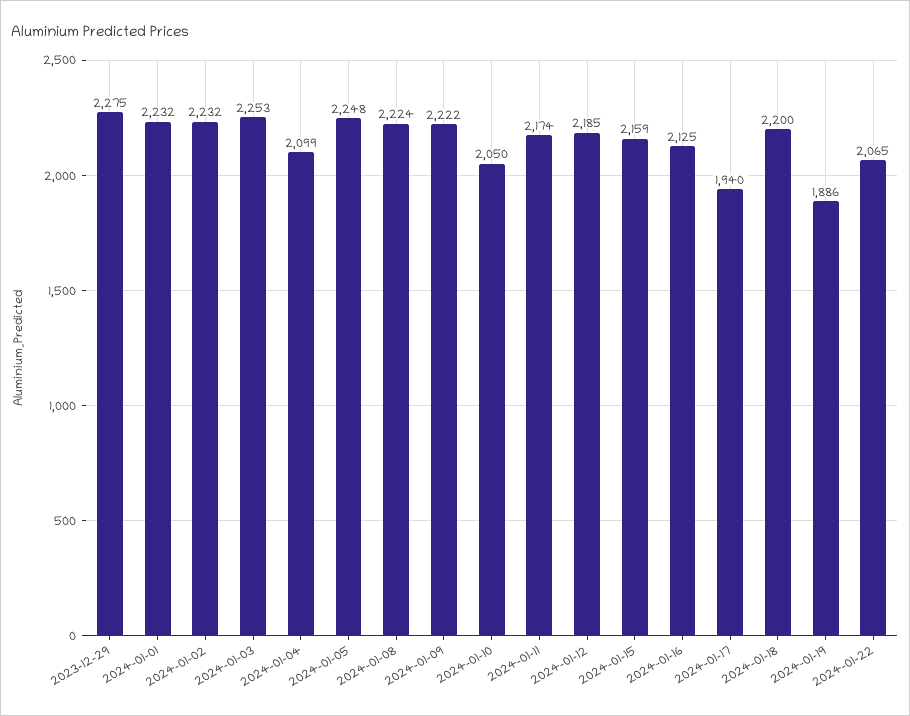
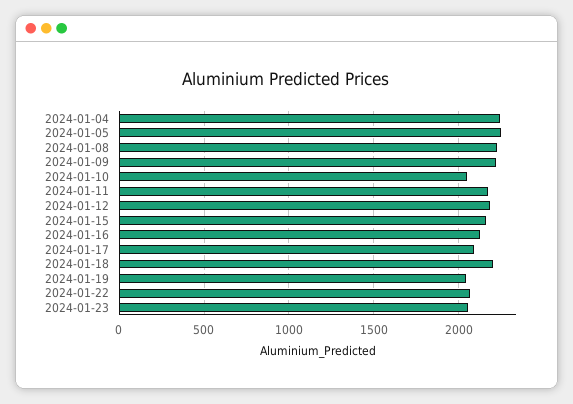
2023-12-29: 2275 -> none
2024-01-01: 2232 -> none
2024-01-02: 2232 -> none
2024-01-03: 2253 -> none
2024-01-04: 2099 -> 2250
2024-01-17: 1940 -> 2100
2024-01-19: 1886 -> 2050
2024-01-23: none -> 2050

